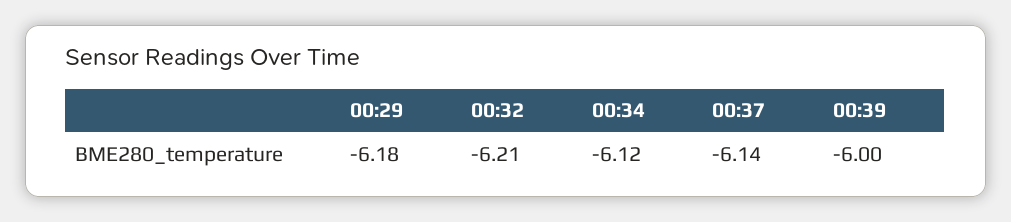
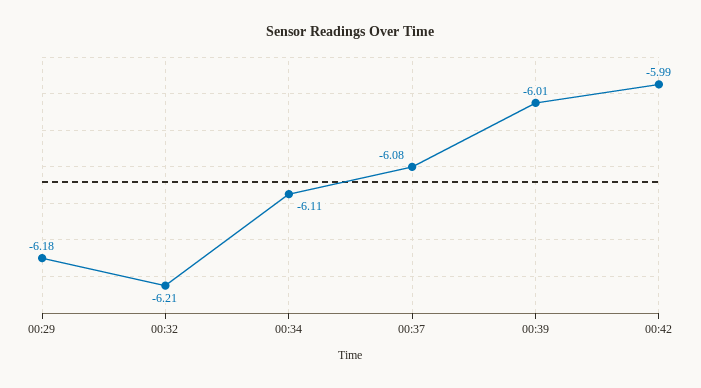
00:34: -6.12 -> -6.11
00:37: -6.14 -> -6.08
00:39: -6 -> -6.01
00:42: none -> -5.99

